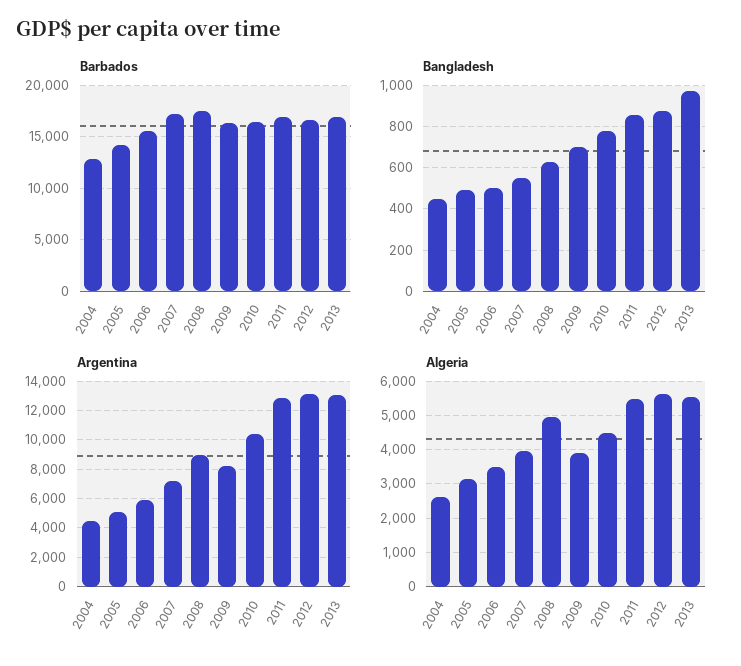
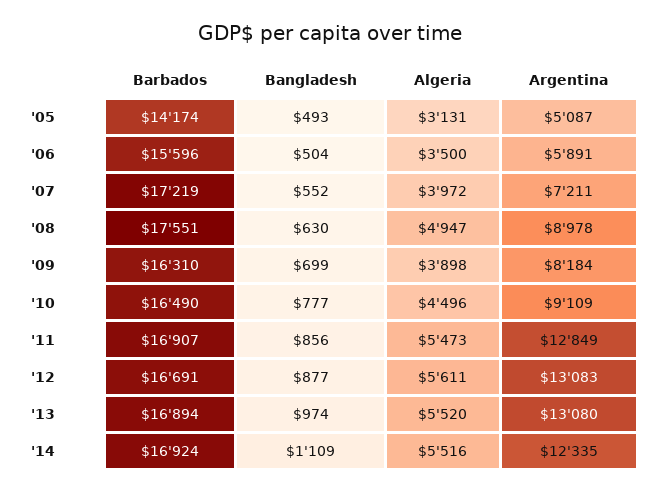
Barbados, 2004: 13000 -> none
Bangladesh, 2004: 450 -> none
Argentina, 2004: 4500 -> none
Argentina, 2010: 10500 -> 9109
Algeria, 2004: 2600 -> none
Barbados, '14: none -> 16924
Bangladesh, '14: none -> 1109
Algeria, '14: none -> 5516
Argentina, '14: none -> 12335

